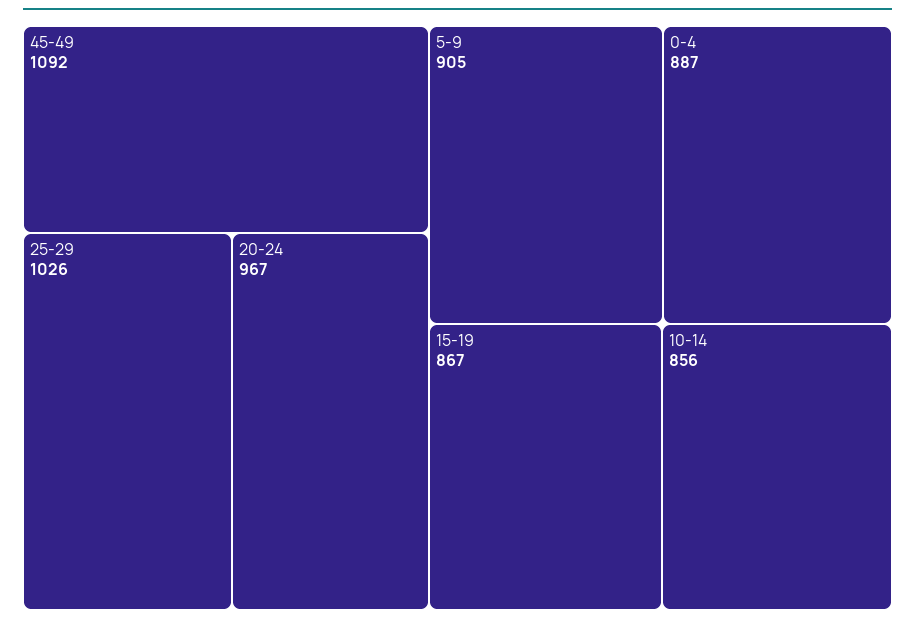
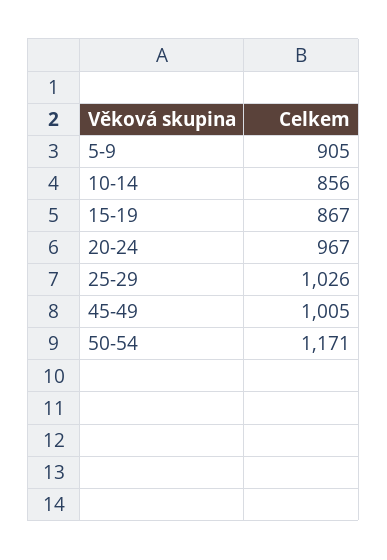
45-49: 1092 -> 1005
0-4: 887 -> none
50-54: none -> 1171

